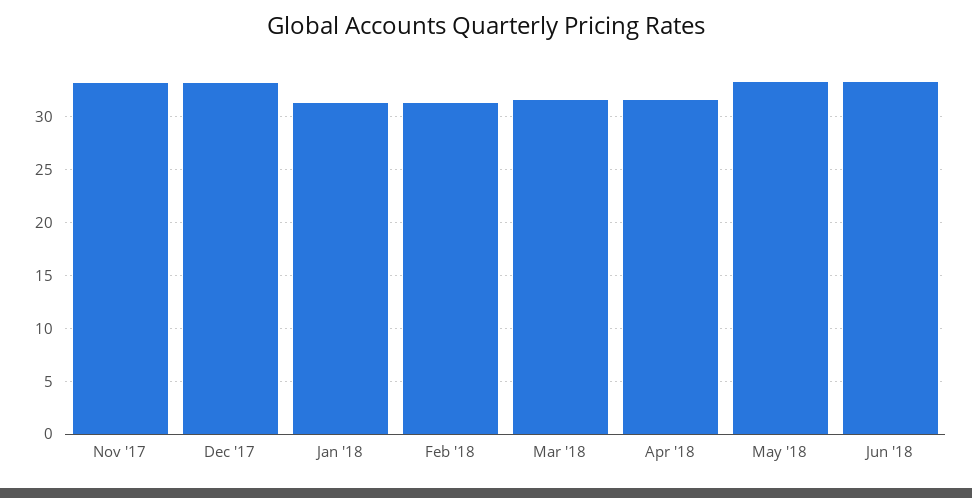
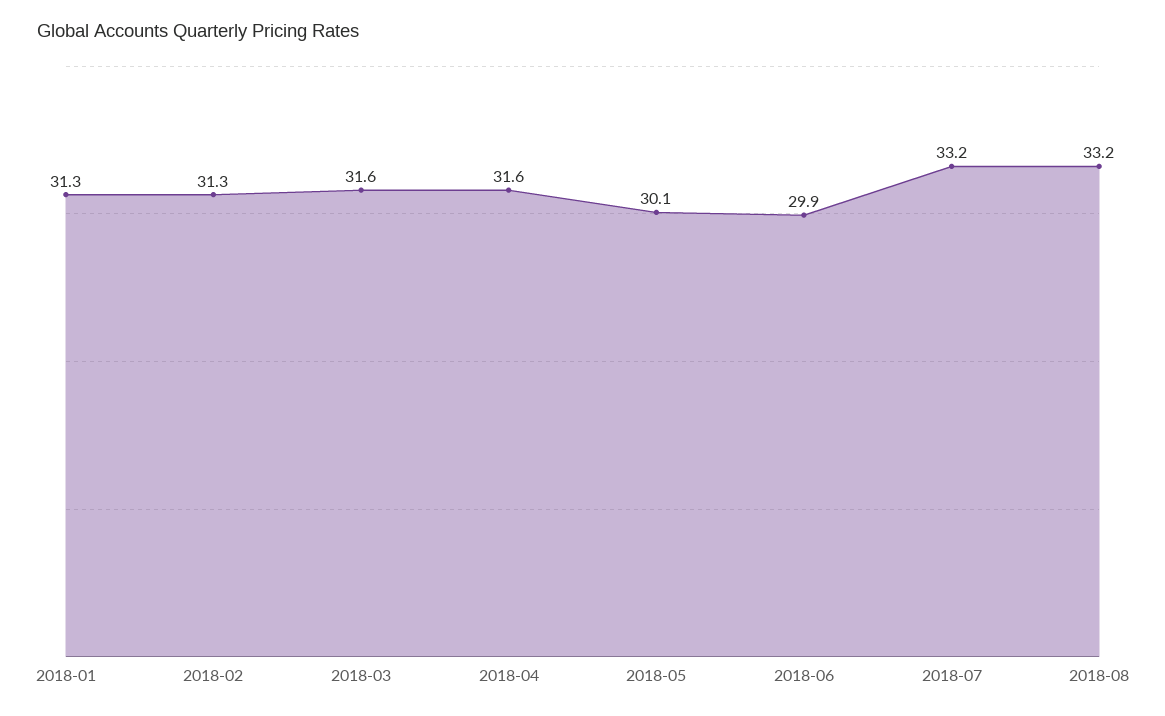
Nov '17: 33 -> none
Dec '17: 33 -> none
May '18: 33 -> 30.1
Jun '18: 33 -> 29.9
2018-07: none -> 33.2
2018-08: none -> 33.2

